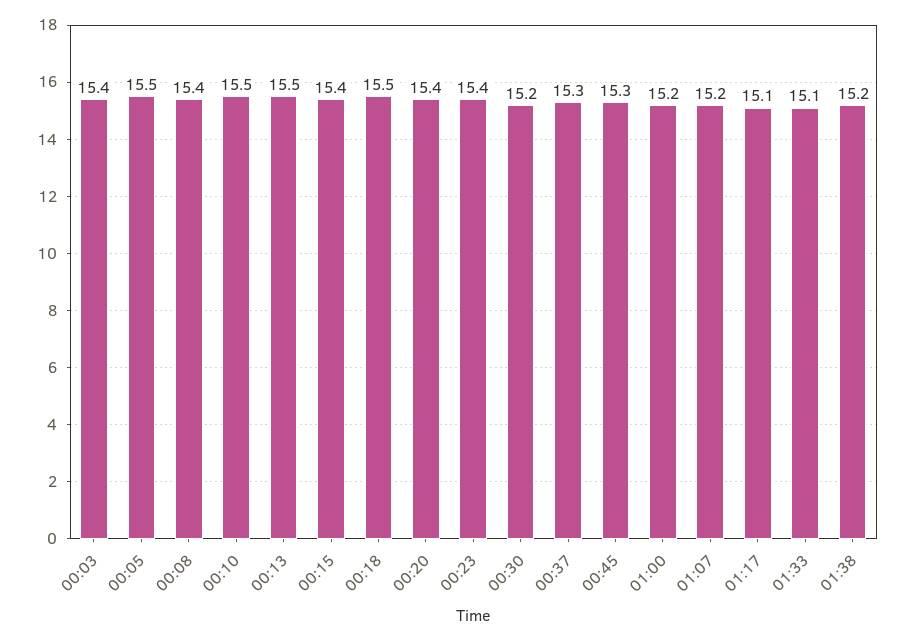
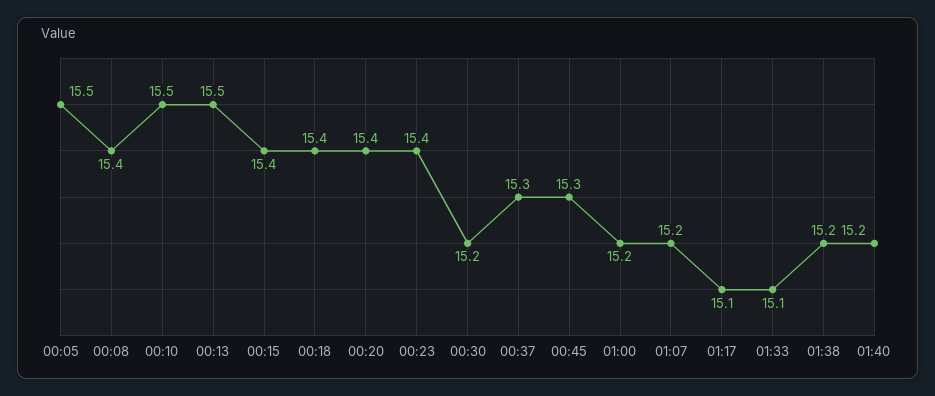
00:03: 15.4 -> none
00:18: 15.5 -> 15.4
01:40: none -> 15.2

